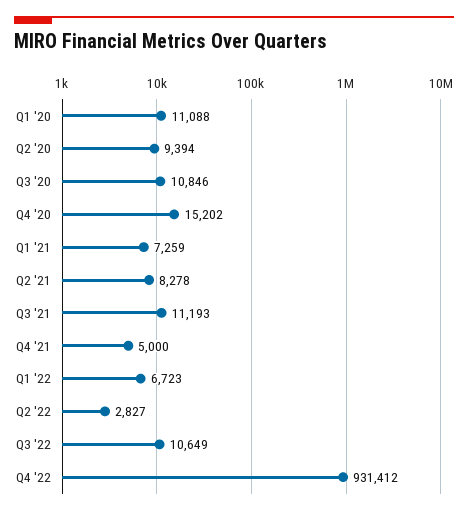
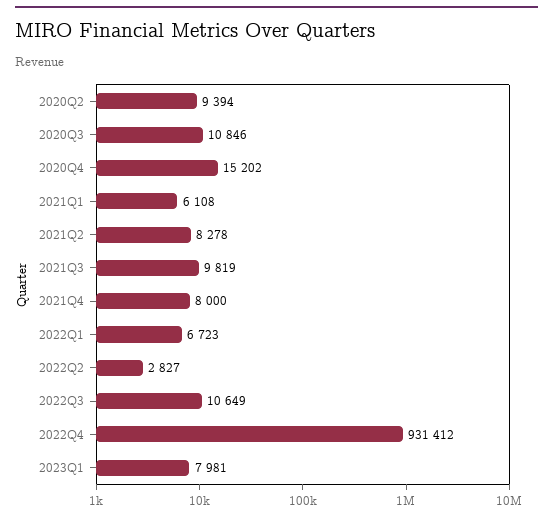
Q1 '20: 11088 -> none
Q1 '21: 7259 -> 6108
Q3 '21: 11193 -> 9819
Q4 '21: 5000 -> 8000
2023Q1: none -> 7981

